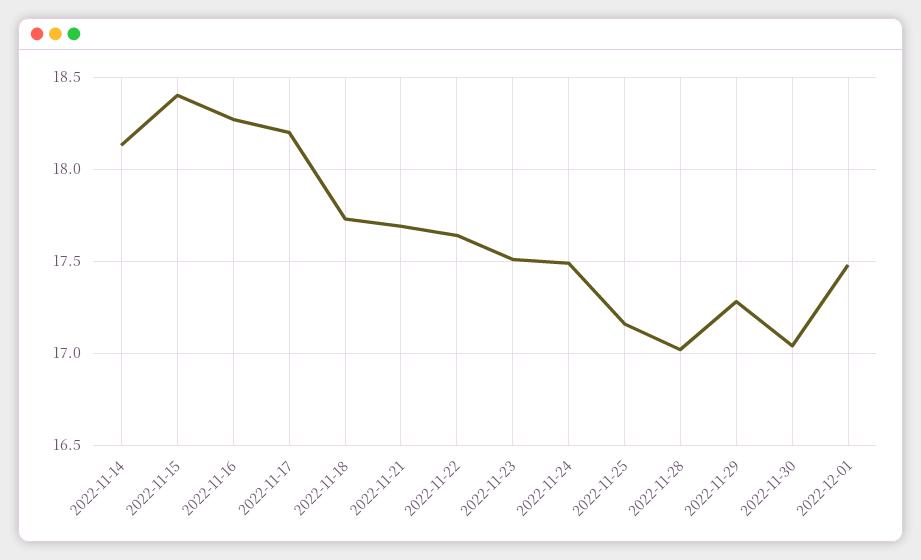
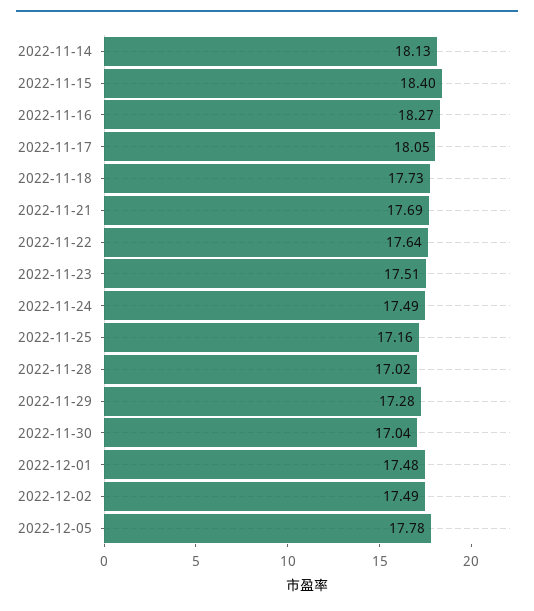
2022-11-17: 18.2 -> 18.05
2022-12-02: none -> 17.49
2022-12-05: none -> 17.78

